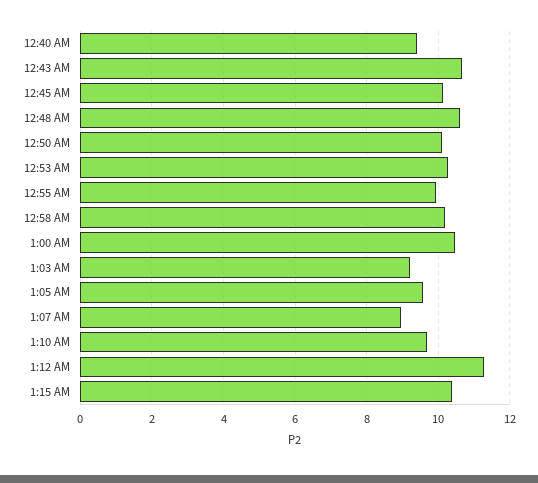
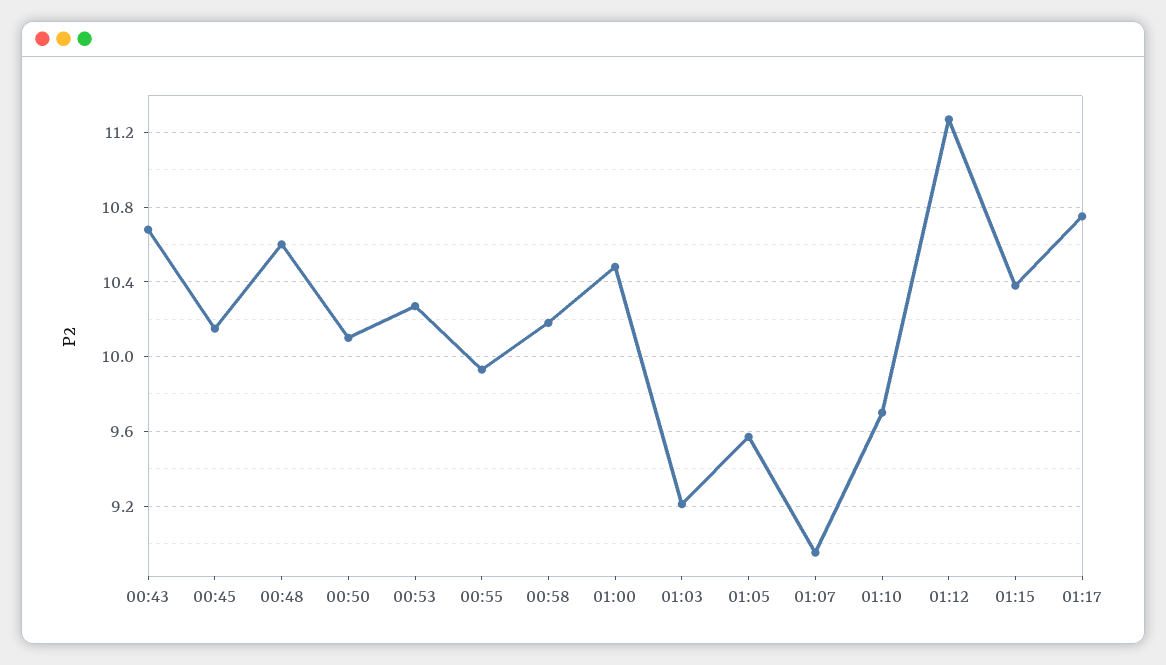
12:40 AM: 9.4 -> none
01:17: none -> 10.75

